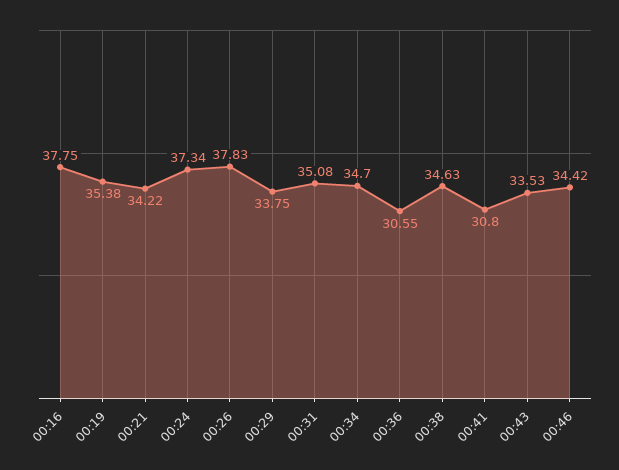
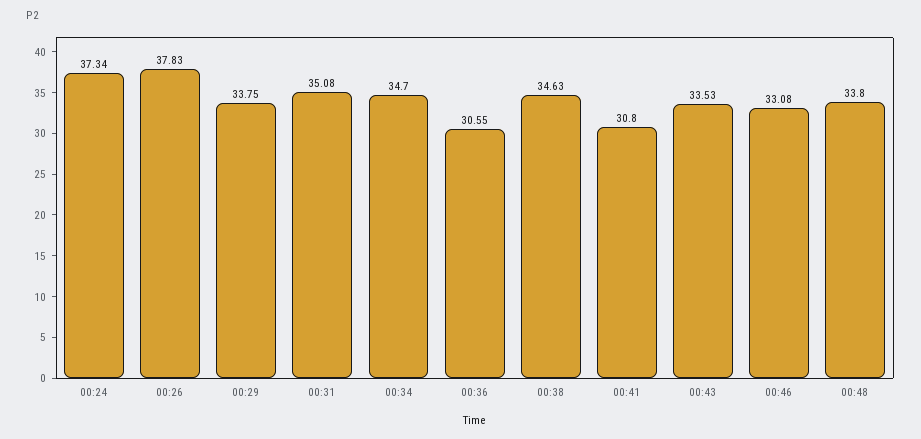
00:16: 37.75 -> none
00:19: 35.38 -> none
00:21: 34.22 -> none
00:46: 34.42 -> 33.08
00:48: none -> 33.8

